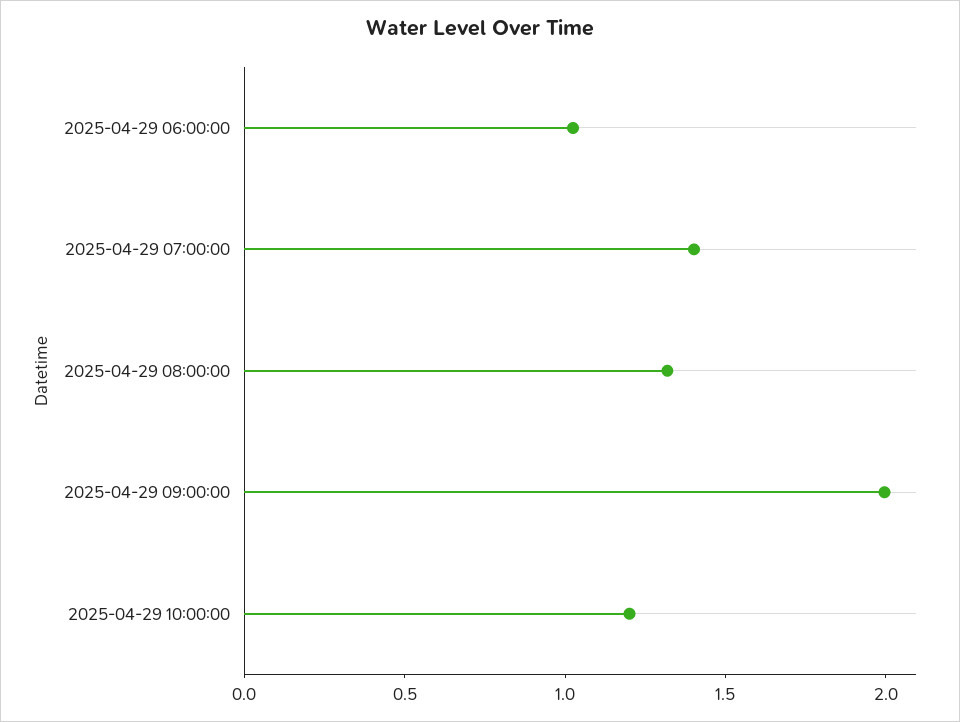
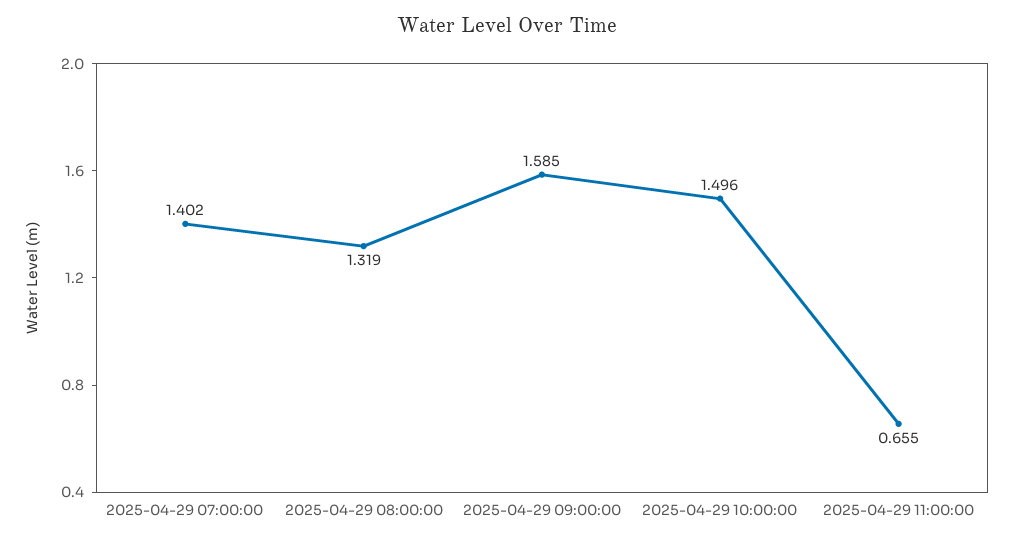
2025-04-29 06:00:00: 1 -> none
2025-04-29 09:00:00: 2 -> 1.585
2025-04-29 10:00:00: 1.2 -> 1.496
2025-04-29 11:00:00: none -> 0.655

